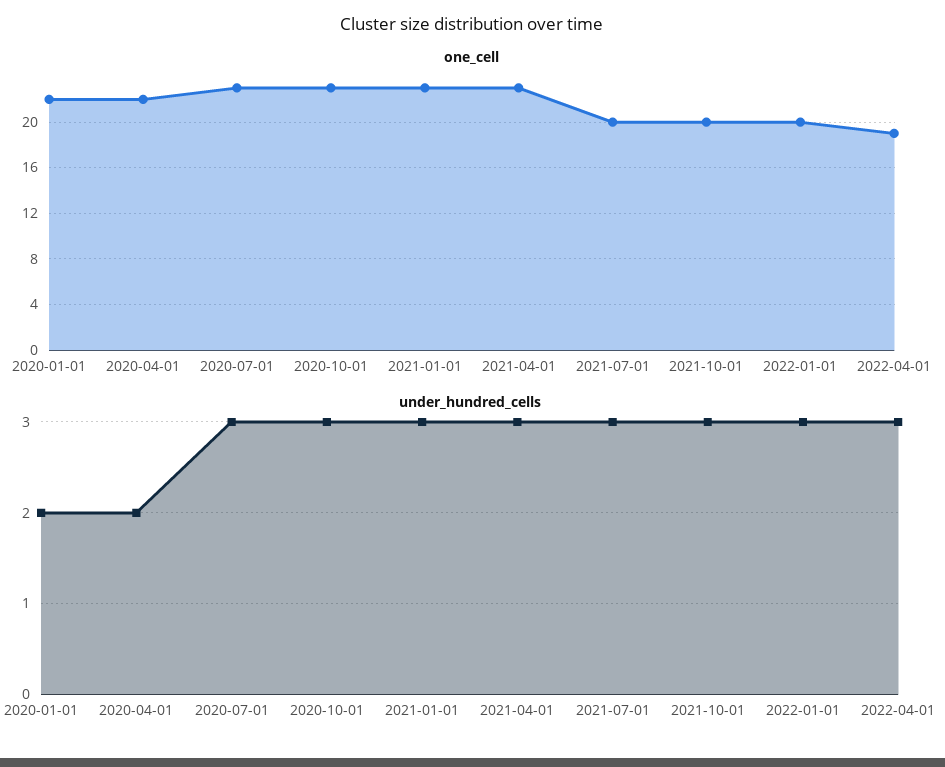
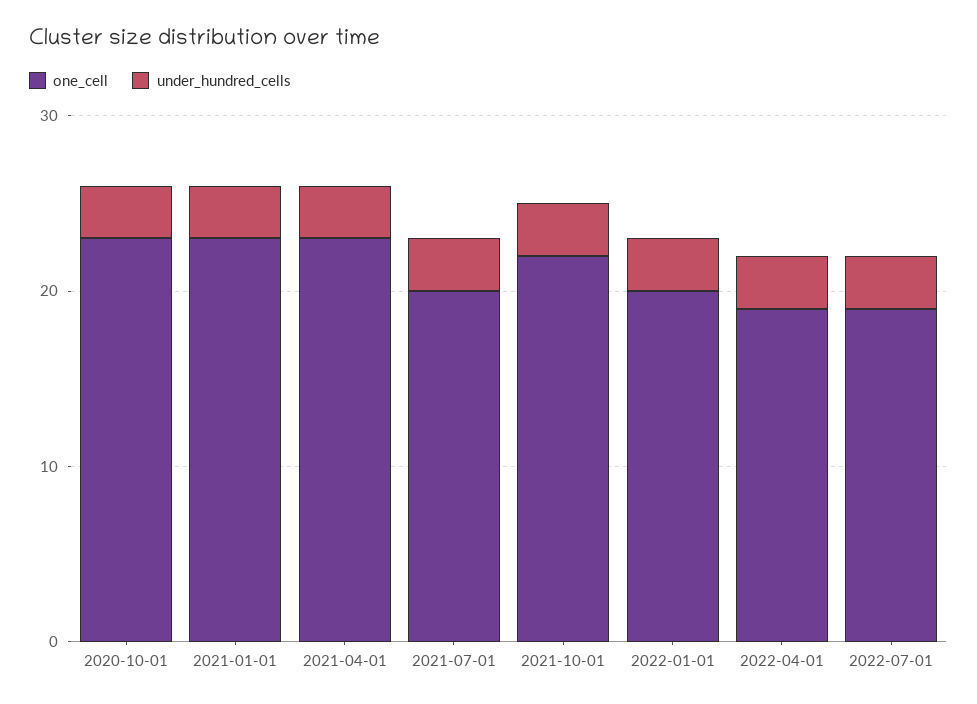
one_cell, 2020-01-01: 22 -> none
one_cell, 2020-04-01: 22 -> none
one_cell, 2020-07-01: 23 -> none
one_cell, 2021-10-01: 20 -> 22
under_hundred_cells, 2020-01-01: 2 -> none
under_hundred_cells, 2020-04-01: 2 -> none
under_hundred_cells, 2020-07-01: 3 -> none
one_cell, 2022-07-01: none -> 19
under_hundred_cells, 2022-07-01: none -> 3

